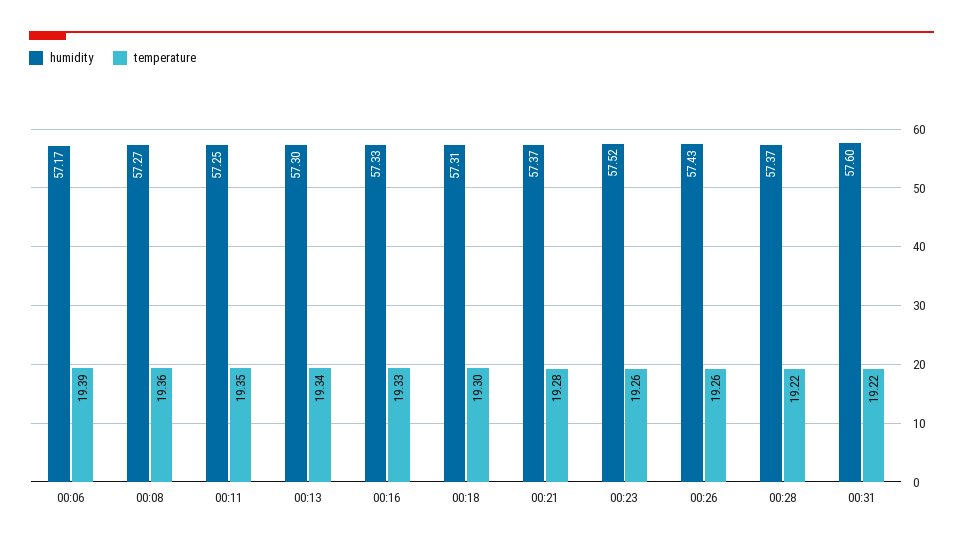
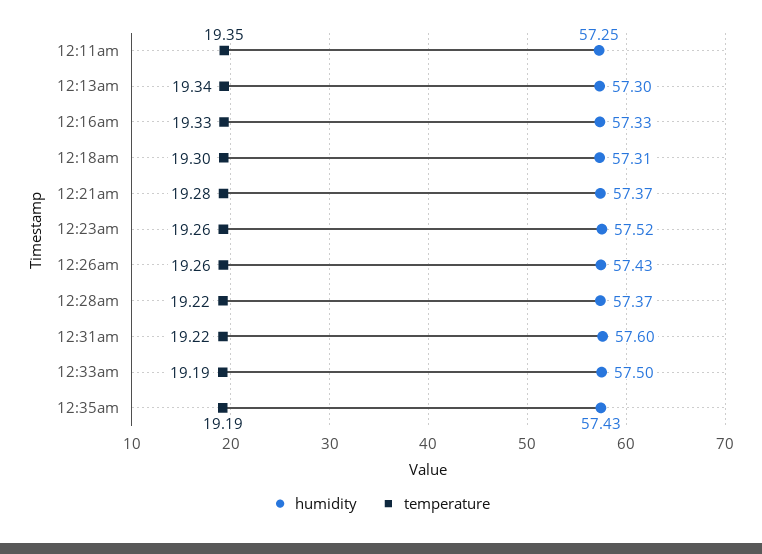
humidity, 00:06: 57.17 -> none
temperature, 00:06: 19.39 -> none
humidity, 00:08: 57.27 -> none
temperature, 00:08: 19.36 -> none
humidity, 12:33am: none -> 57.5
temperature, 12:33am: none -> 19.19
humidity, 12:35am: none -> 57.43
temperature, 12:35am: none -> 19.19

